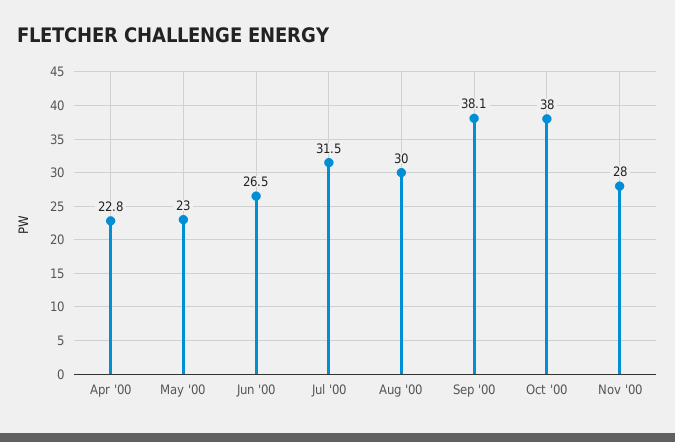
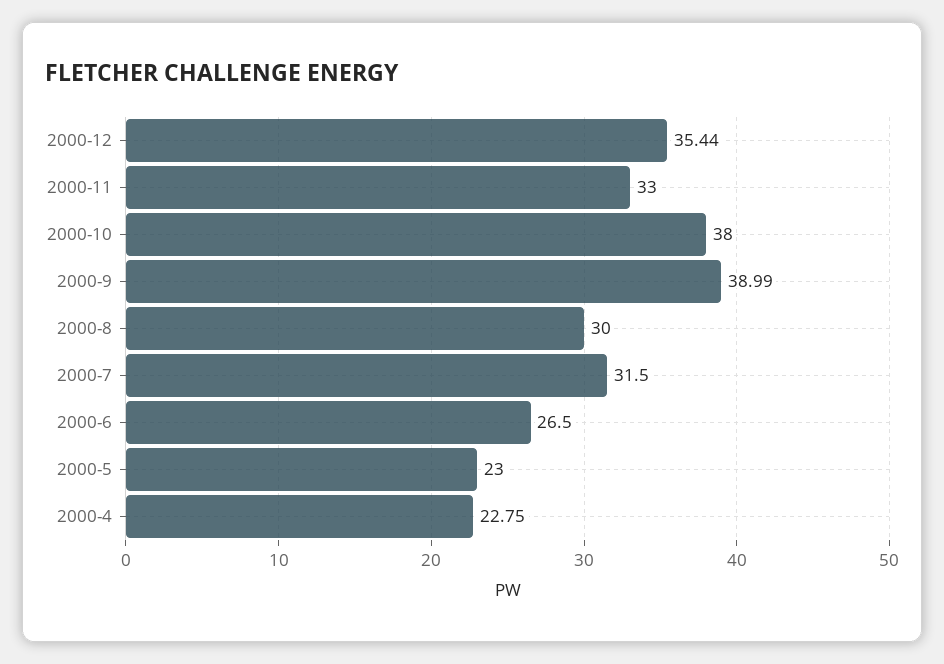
Sep '00: 38.1 -> 38.99
Nov '00: 28 -> 33
2000-12: none -> 35.44

